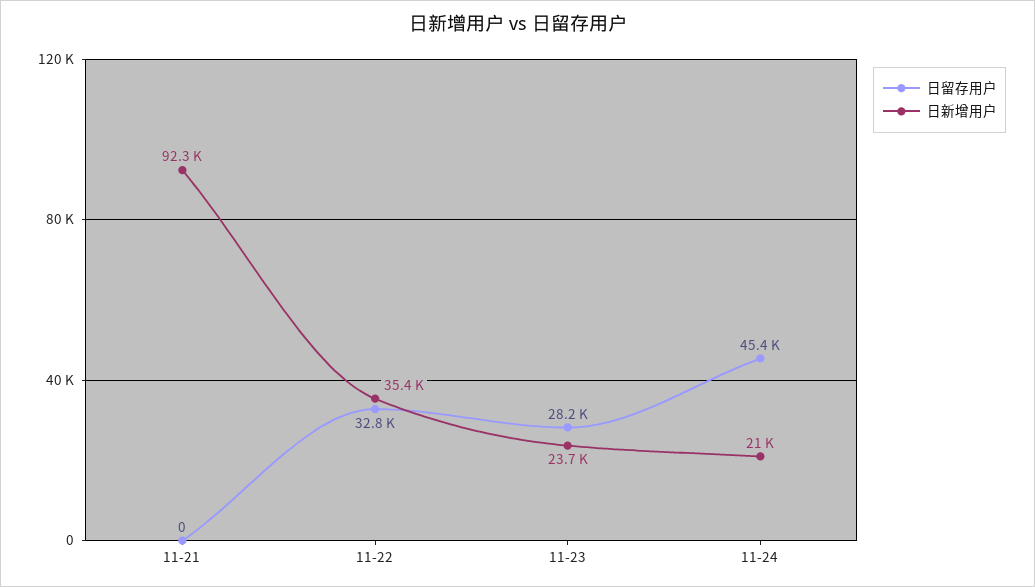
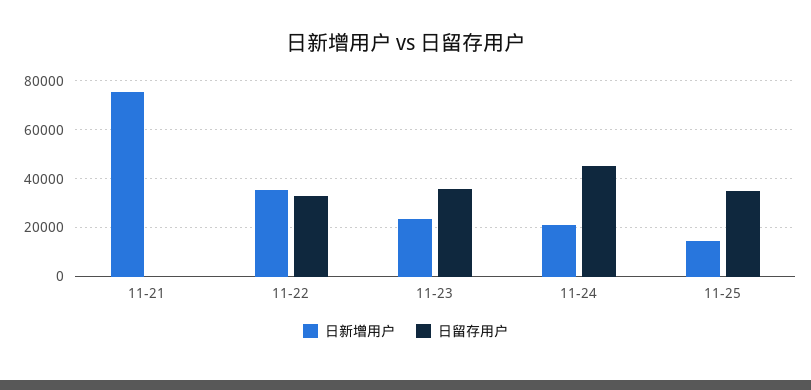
日新增用户, 11-21: 92300 -> 75000
日留存用户, 11-23: 28200 -> 35000
日新增用户, 11-25: none -> 15000
日留存用户, 11-25: none -> 35000

